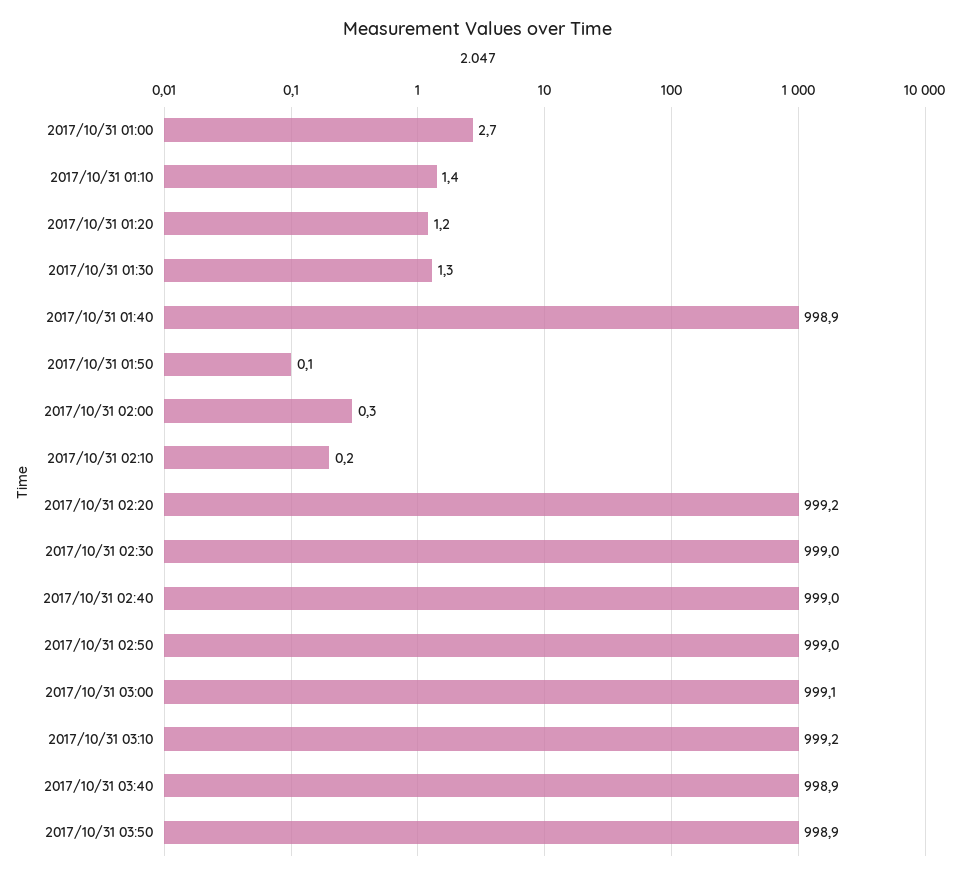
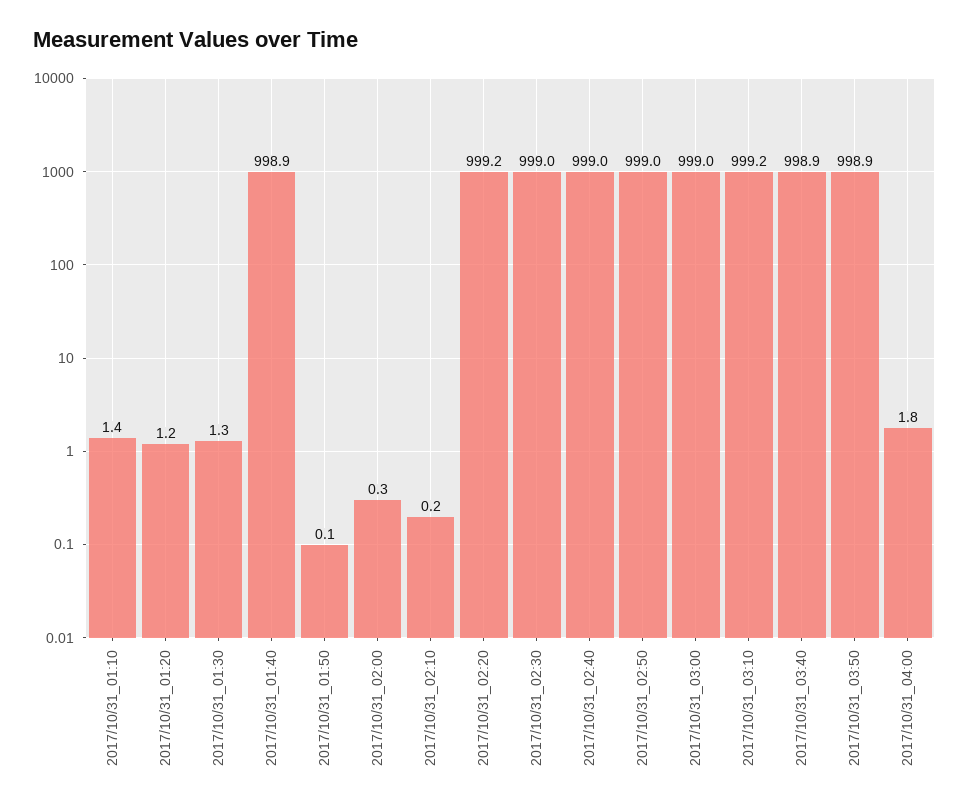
2017/10/31 01:00: 2.7 -> none
2017/10/31 03:00: 999.1 -> 999
2017/10/31_04:00: none -> 1.8

